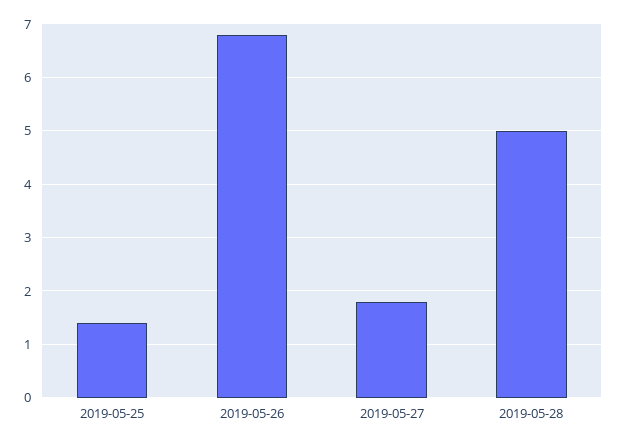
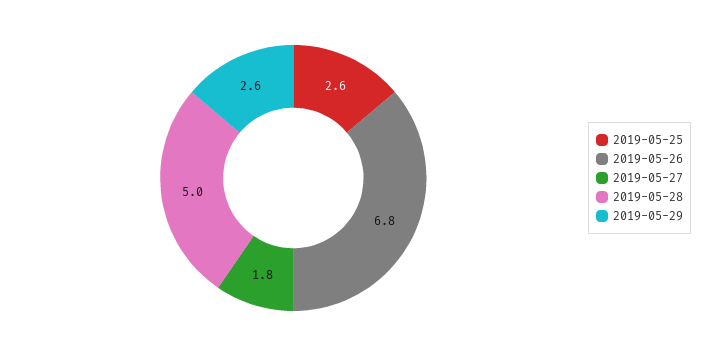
2019-05-25: 1.5 -> 2.6
2019-05-29: none -> 2.6

